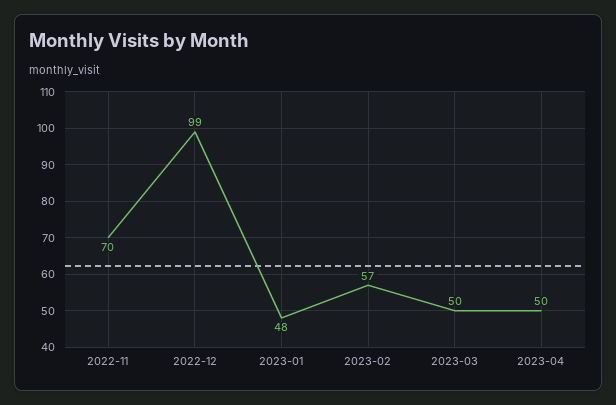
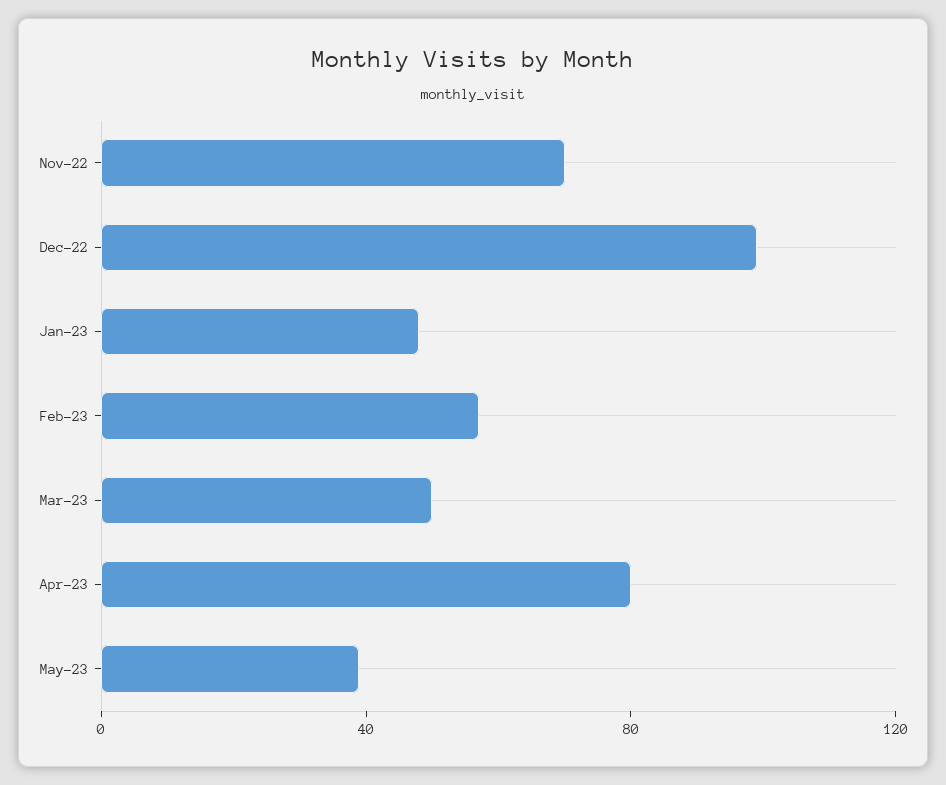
2023-04: 50 -> 80
May-23: none -> 40

